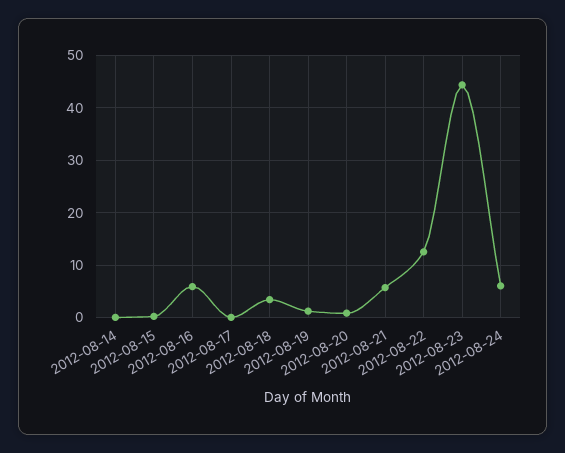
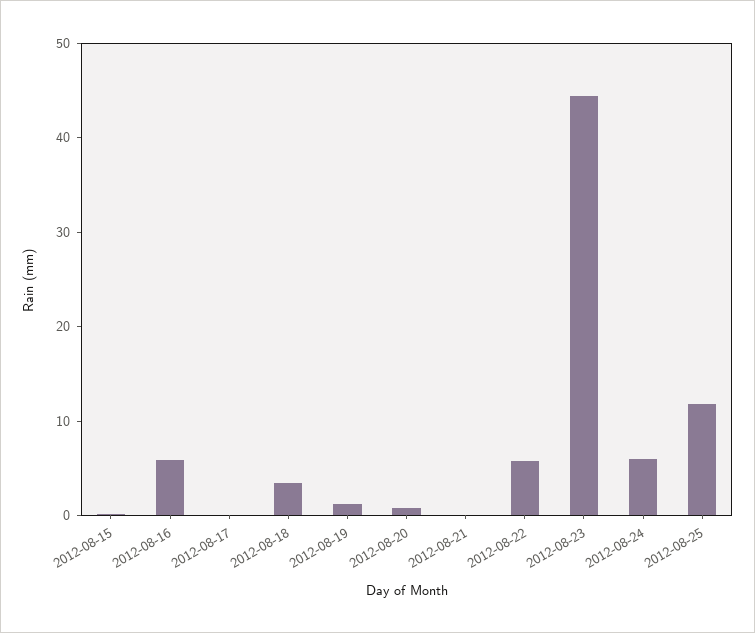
2012-08-14: 0 -> none
2012-08-21: 6 -> 0
2012-08-22: 12 -> 6
2012-08-25: none -> 12

